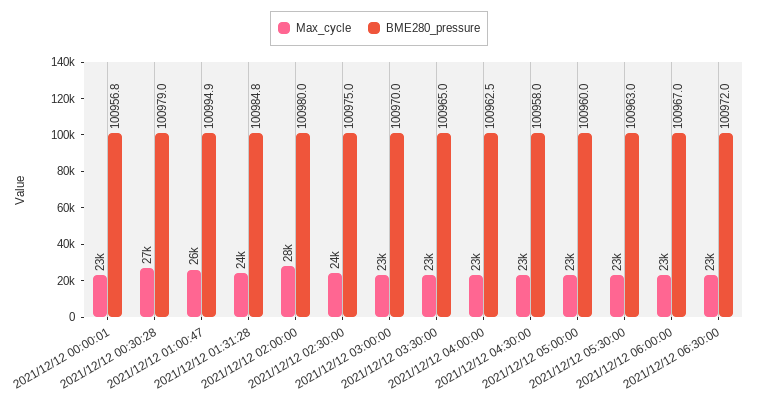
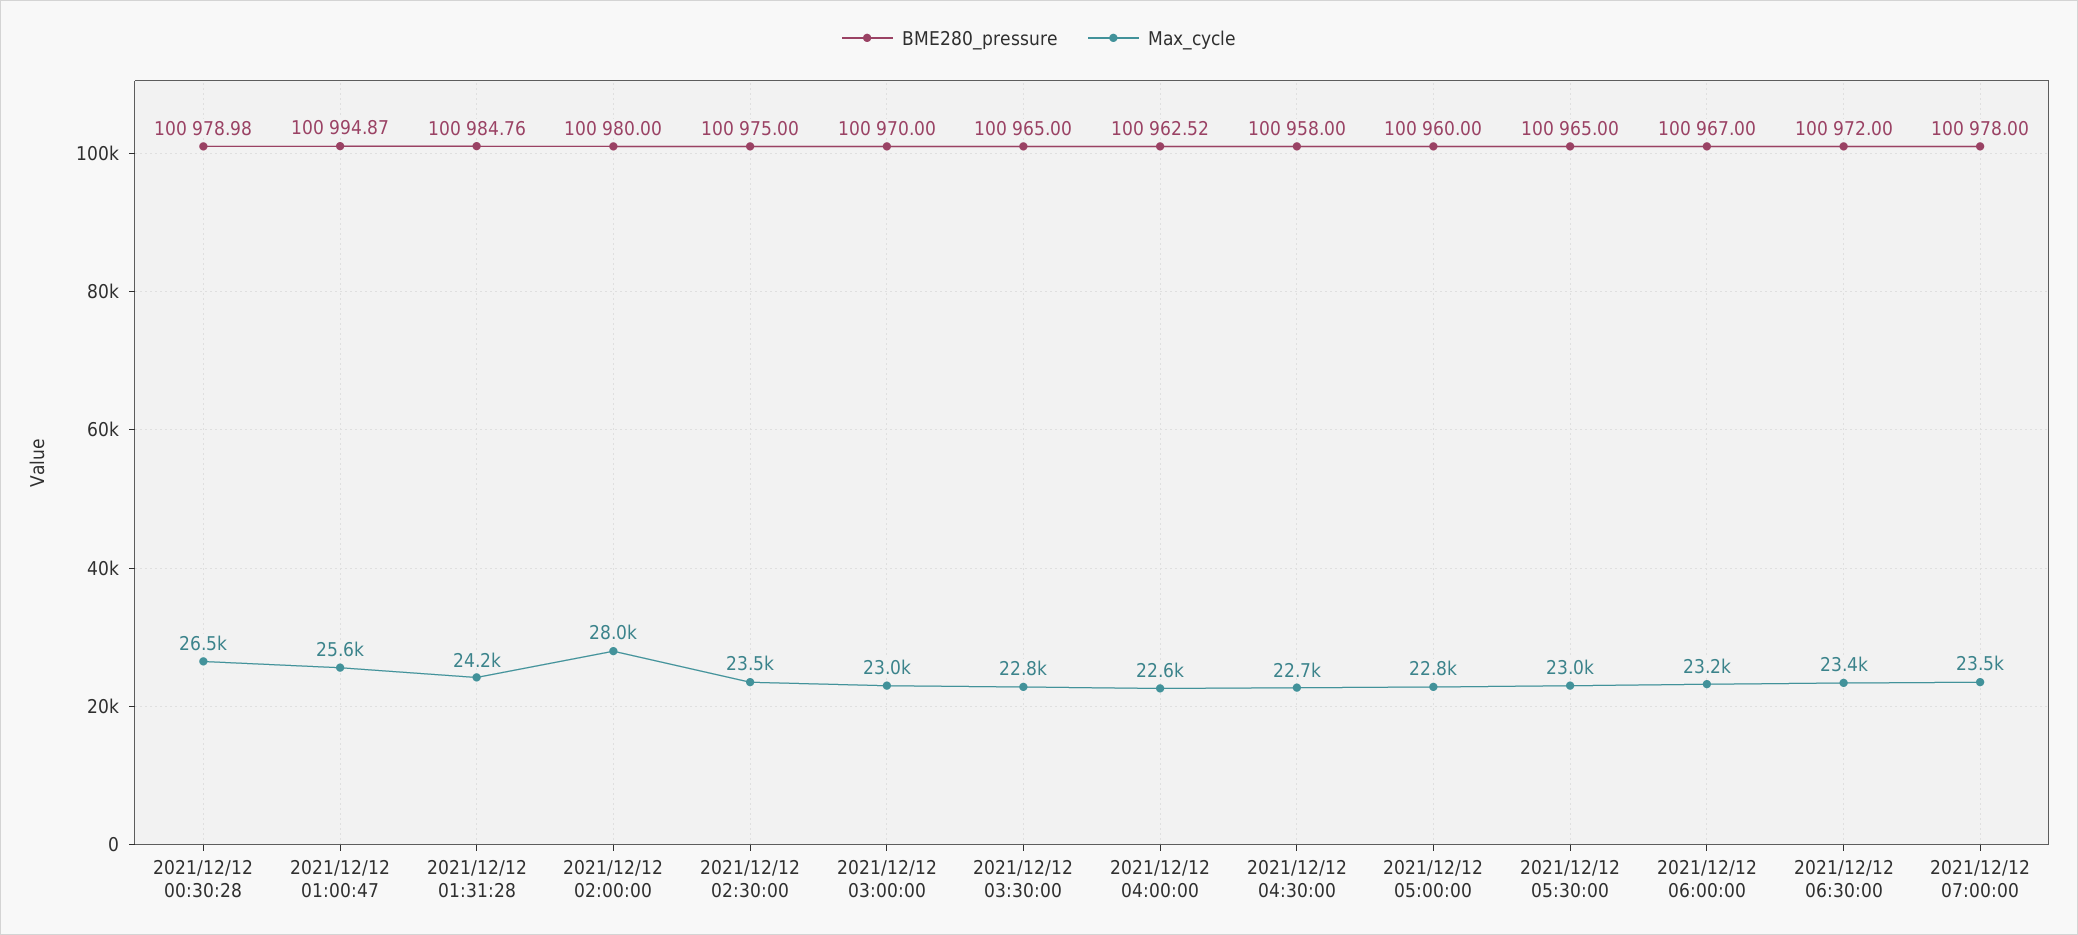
Max_cycle, 2021/12/12 00:00:01: 23000 -> none
BME280_pressure, 2021/12/12 00:00:01: 100956.8 -> none
BME280_pressure, 2021/12/12 05:30:00: 100963 -> 100965
BME280_pressure, 2021/12/12 07:00:00: none -> 100978
Max_cycle, 2021/12/12 07:00:00: none -> 23500

